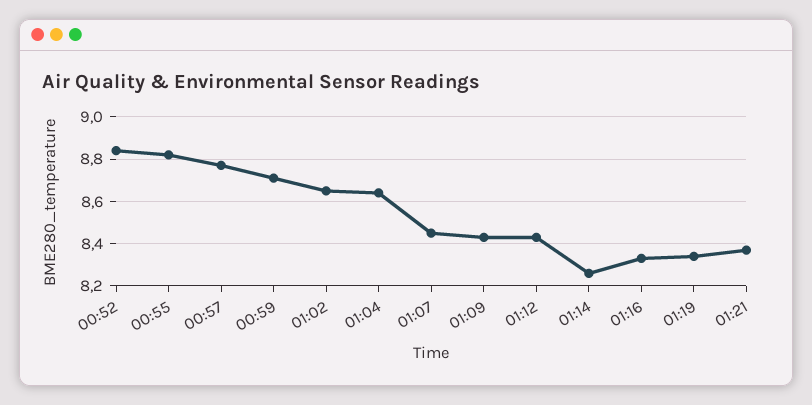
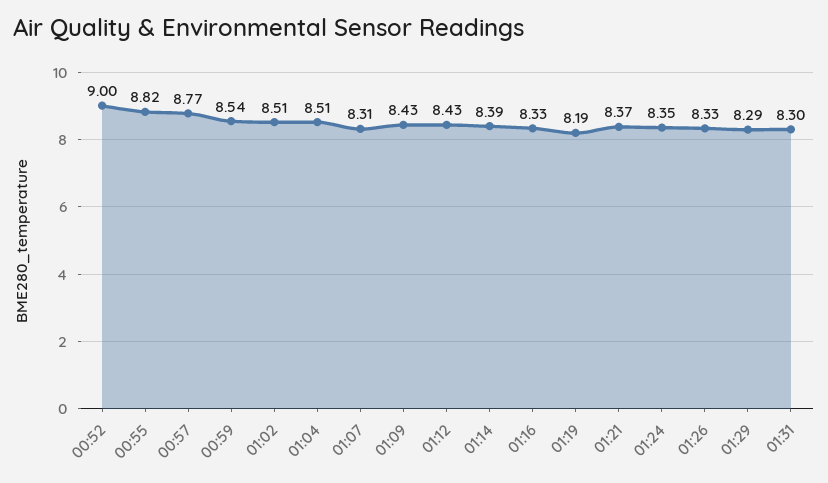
00:52: 8.85 -> 9
00:59: 8.7 -> 8.54
01:02: 8.65 -> 8.51
01:04: 8.65 -> 8.51
01:07: 8.45 -> 8.31
01:14: 8.25 -> 8.39
01:19: 8.35 -> 8.19
01:24: none -> 8.35
01:26: none -> 8.33
01:29: none -> 8.29
01:31: none -> 8.3

